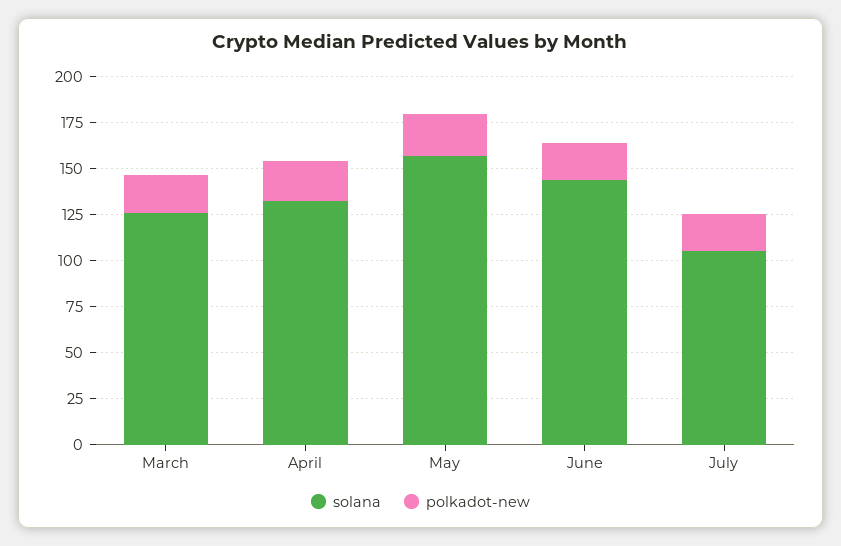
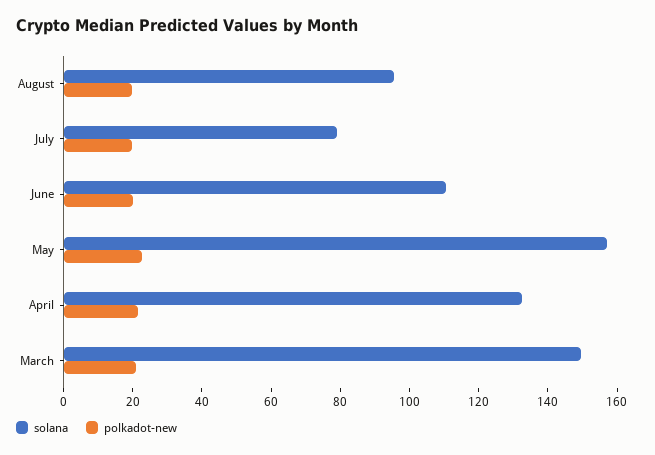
solana, March: 125 -> 150
solana, June: 145 -> 110
solana, July: 105 -> 80
solana, August: none -> 95
polkadot-new, August: none -> 20

